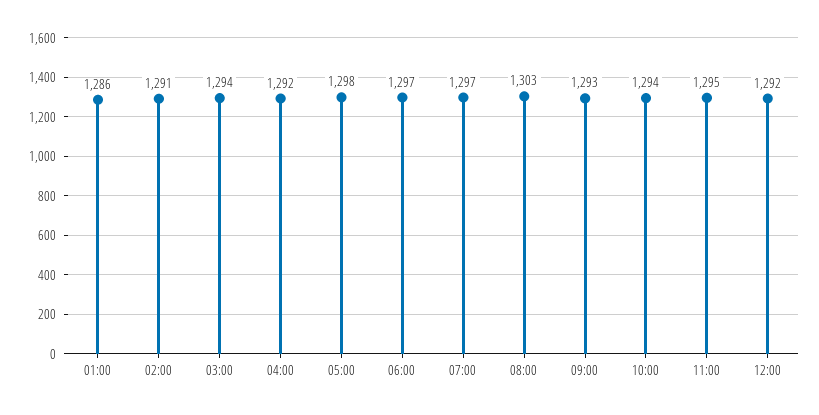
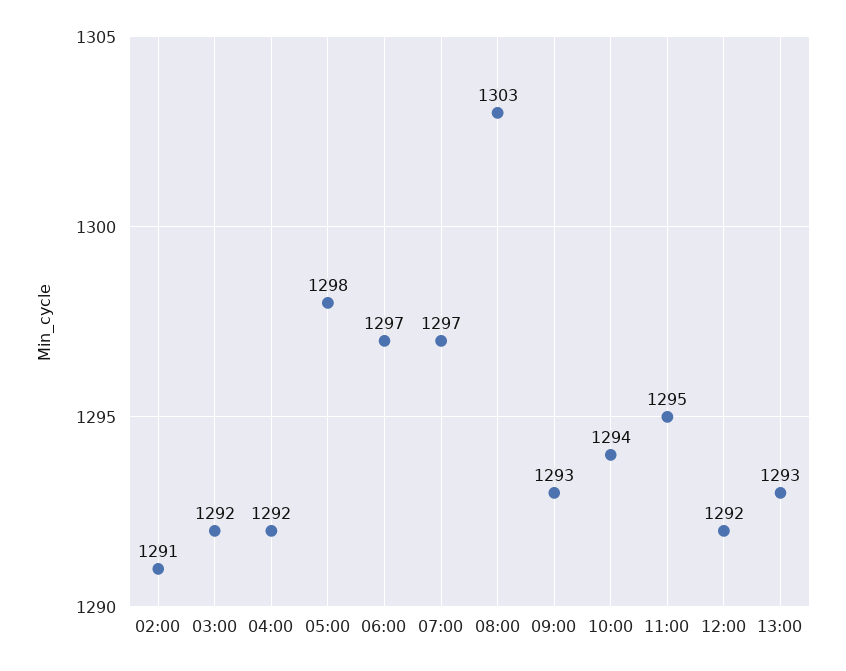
01:00: 1286 -> none
03:00: 1294 -> 1292
13:00: none -> 1293

